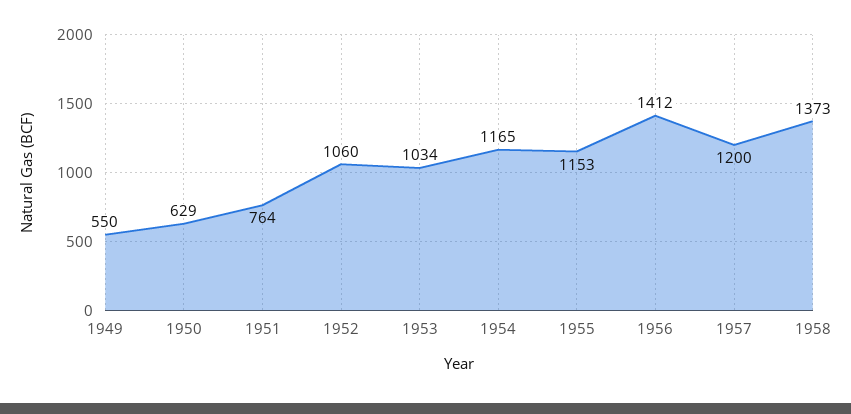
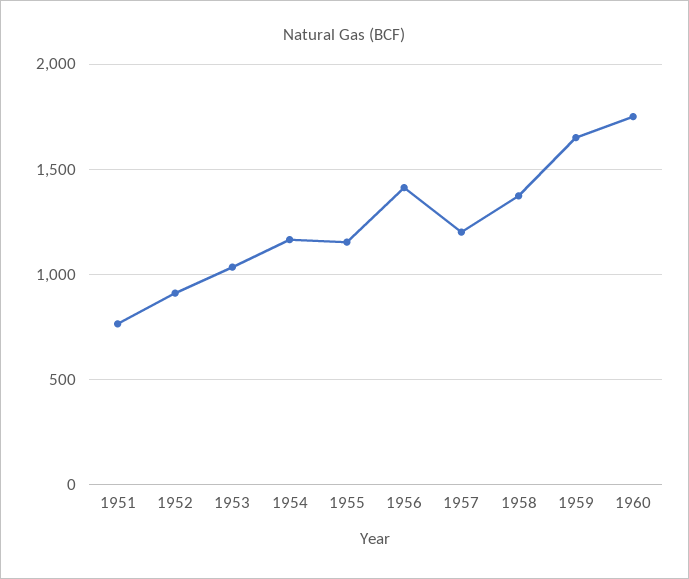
1949: 550 -> none
1950: 629 -> none
1952: 1060 -> 900
1959: none -> 1650
1960: none -> 1750

